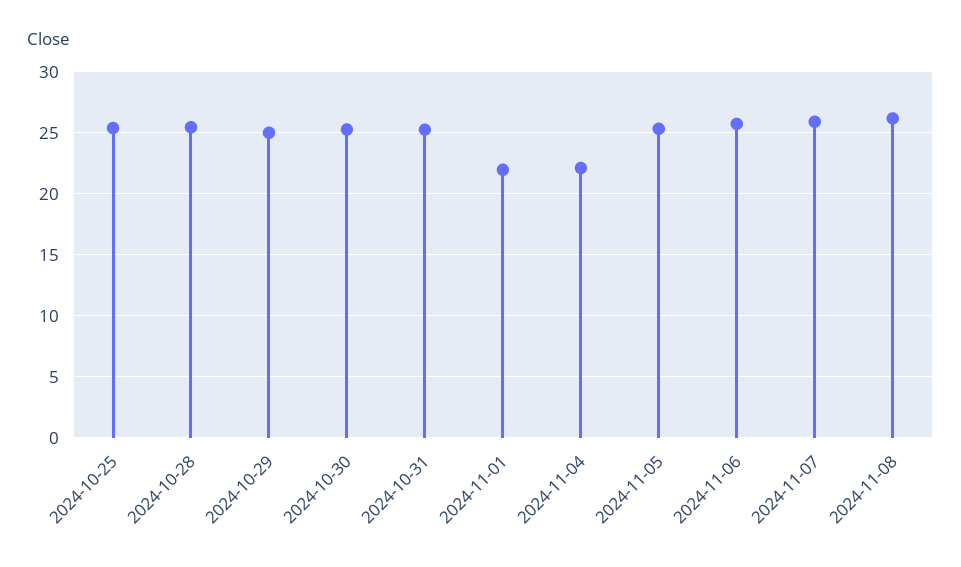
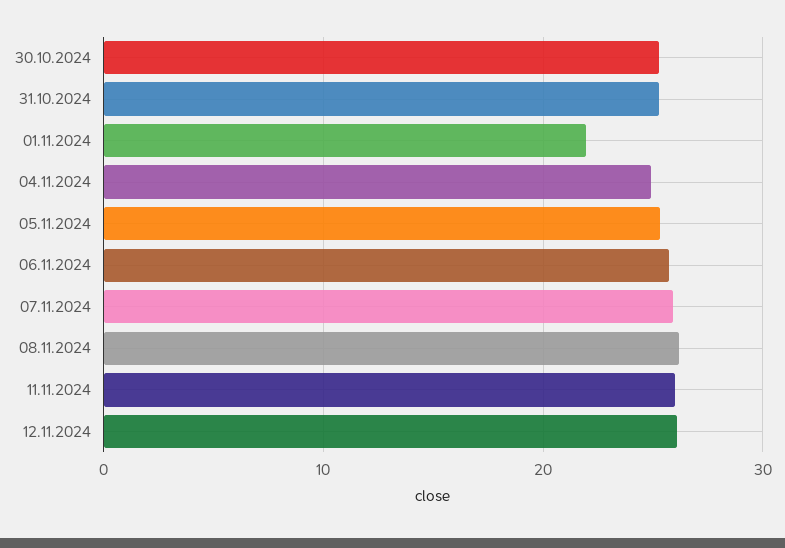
2024-10-25: 25.5 -> none
2024-10-28: 25.5 -> none
2024-10-29: 25 -> none
2024-11-04: 22 -> 25
11.11.2024: none -> 26
12.11.2024: none -> 26

